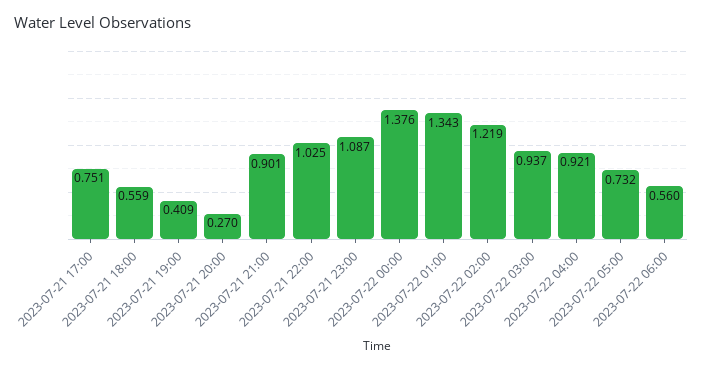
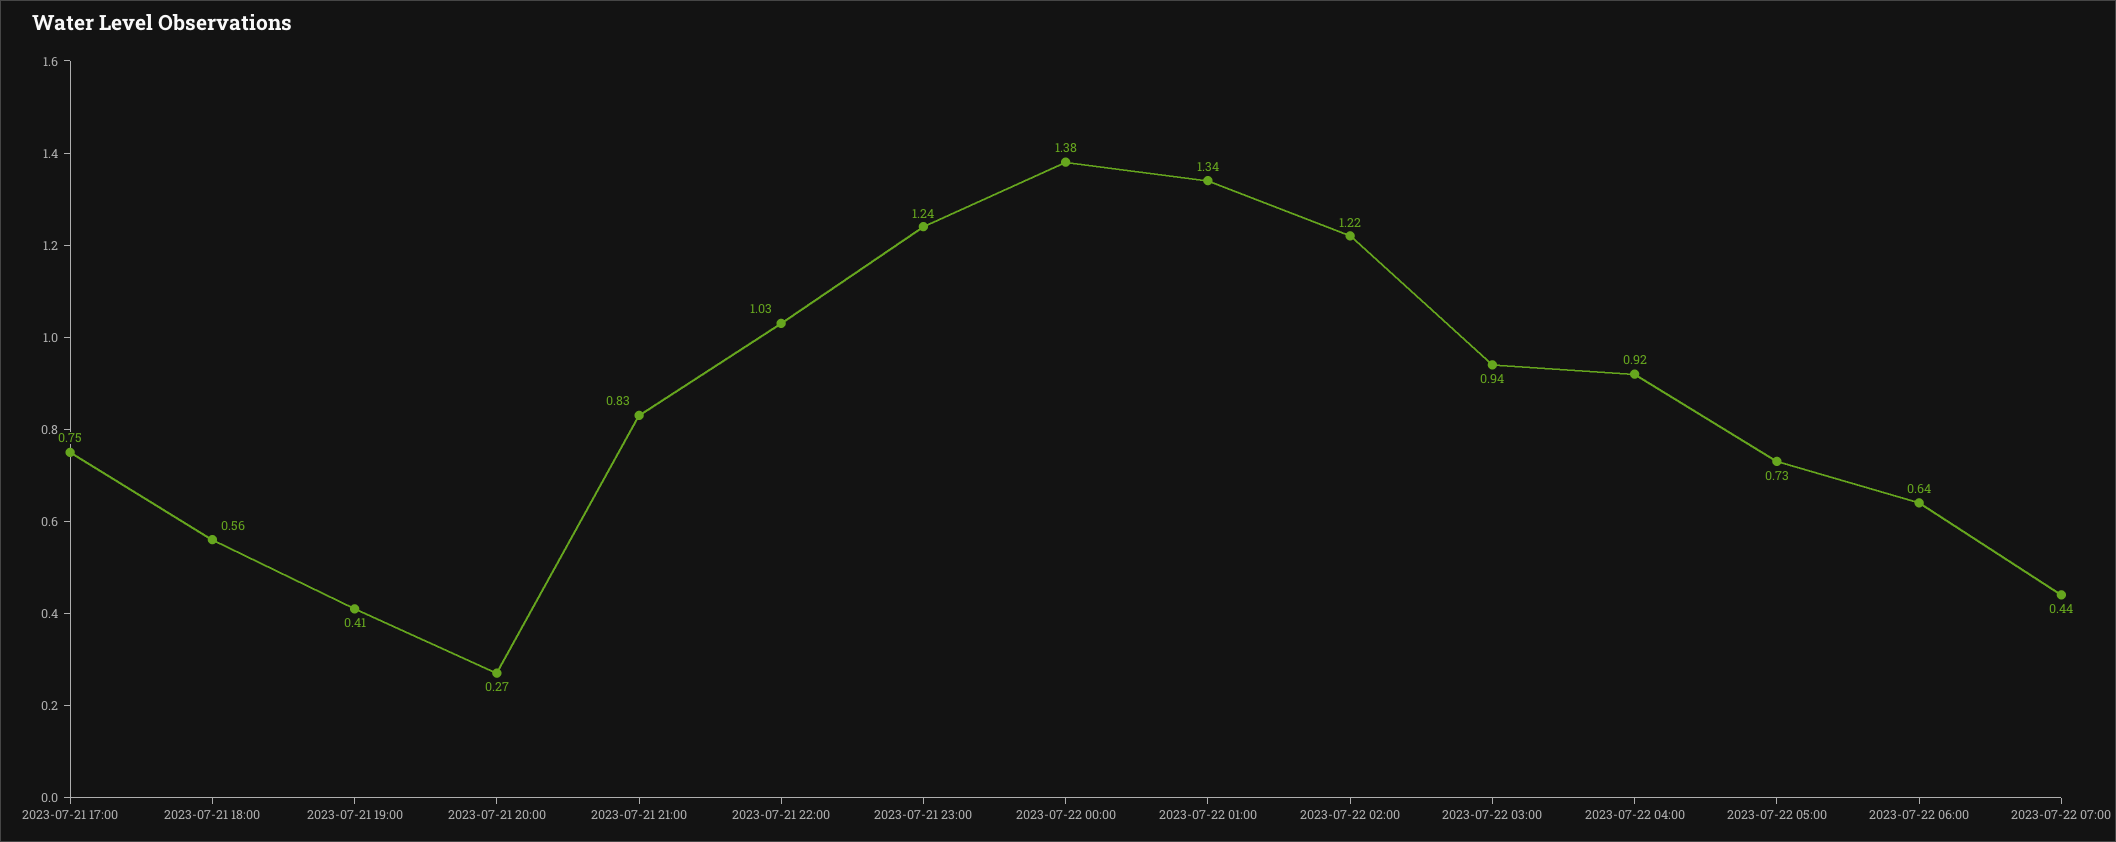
2023-07-21 21:00: 0.901 -> 0.83
2023-07-21 23:00: 1.087 -> 1.24
2023-07-22 06:00: 0.56 -> 0.64
2023-07-22 07:00: none -> 0.44

